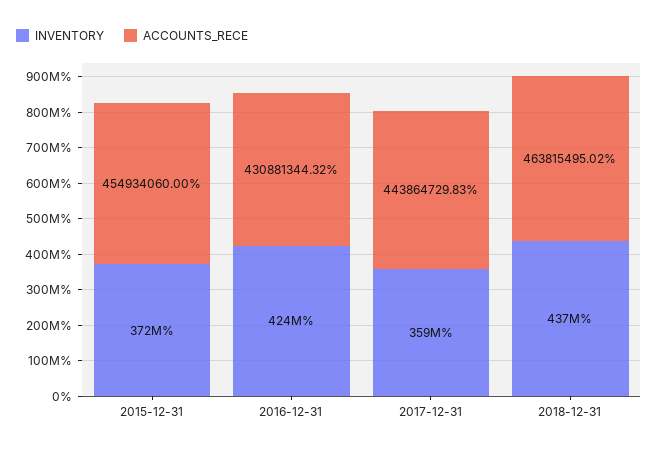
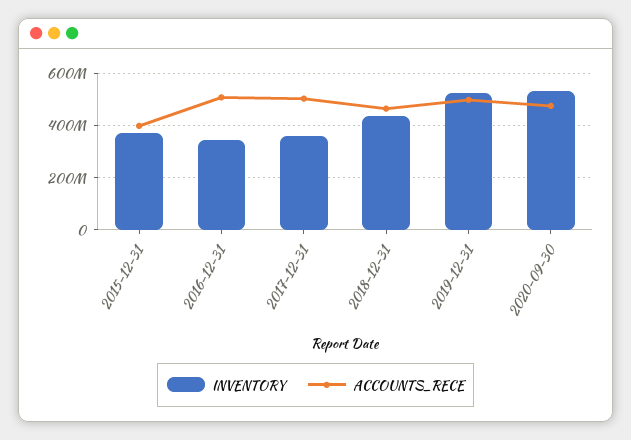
ACCOUNTS_RECE, 2015-12-31: 454934060 -> 400000000
INVENTORY, 2016-12-31: 424000000 -> 350000000
ACCOUNTS_RECE, 2016-12-31: 430881344.32 -> 500000000
ACCOUNTS_RECE, 2017-12-31: 443864729.83 -> 500000000
INVENTORY, 2019-12-31: none -> 525000000
ACCOUNTS_RECE, 2019-12-31: none -> 500000000
INVENTORY, 2020-09-30: none -> 525000000
ACCOUNTS_RECE, 2020-09-30: none -> 475000000

